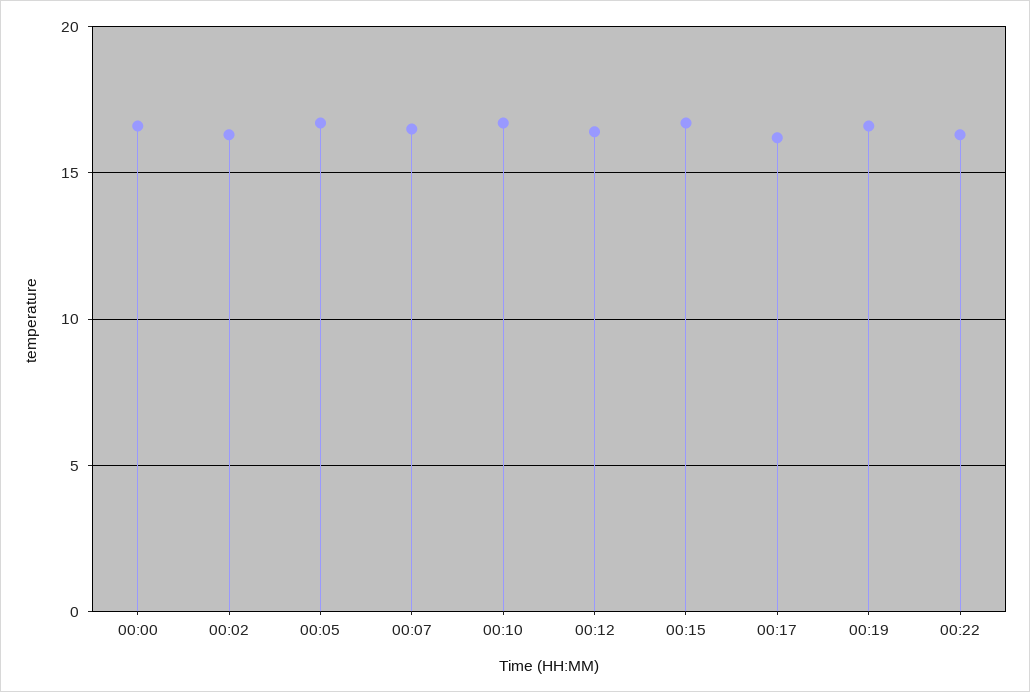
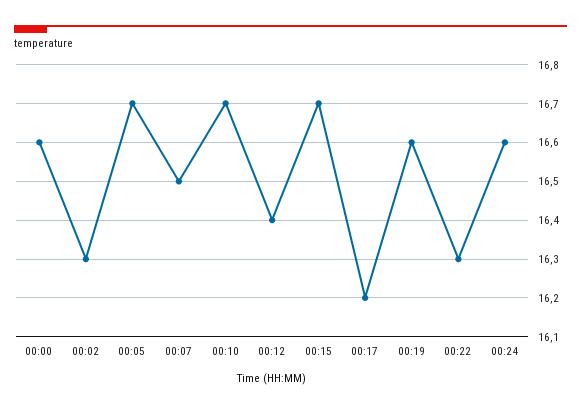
00:24: none -> 16.6

